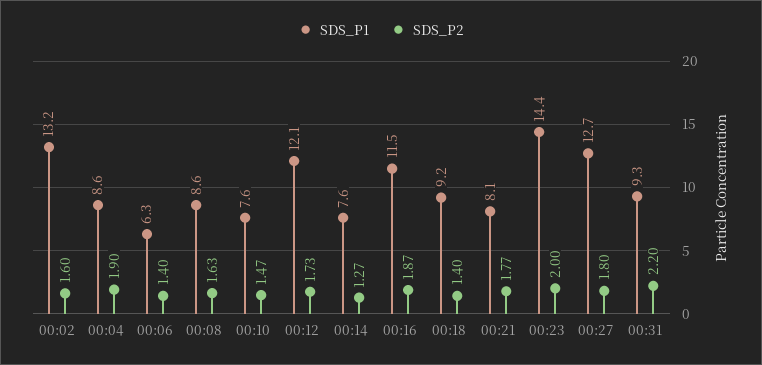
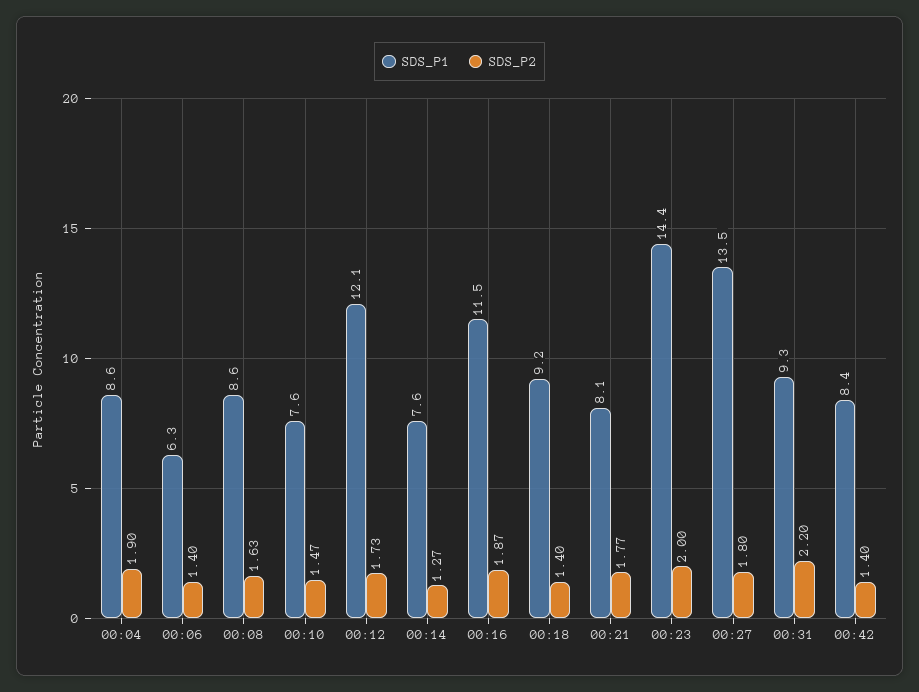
SDS_P1, 00:02: 13.2 -> none
SDS_P2, 00:02: 1.6 -> none
SDS_P1, 00:27: 12.7 -> 13.5
SDS_P1, 00:42: none -> 8.4
SDS_P2, 00:42: none -> 1.4

